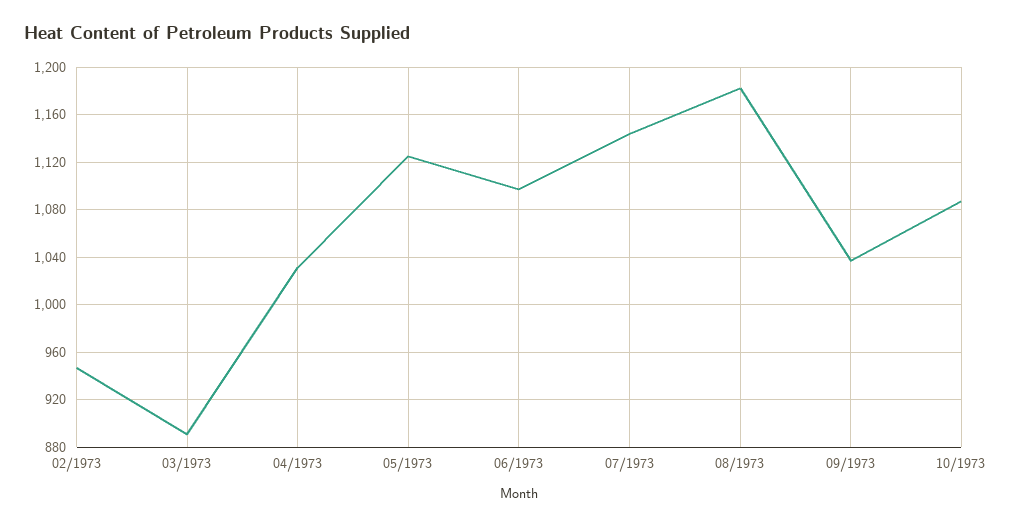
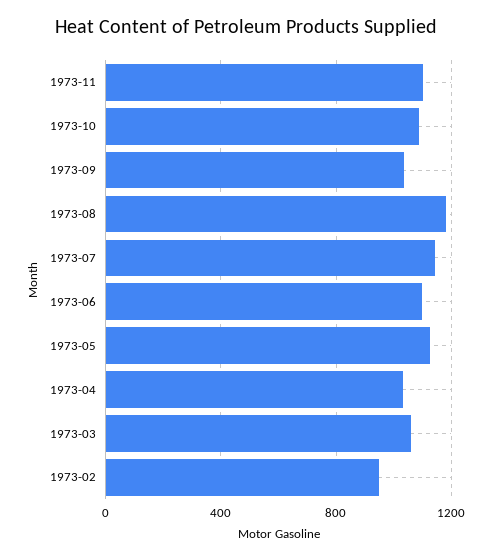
03/1973: 890 -> 1050
1973-11: none -> 1100

